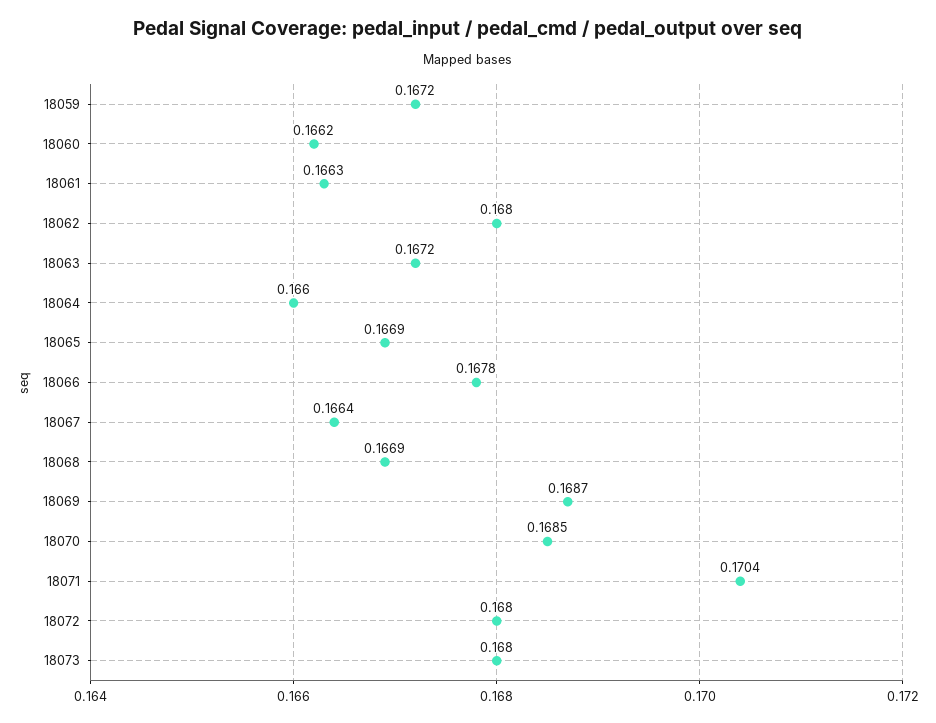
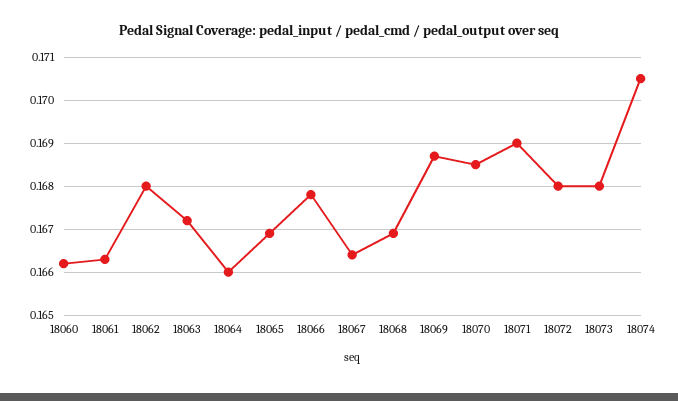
18059: 0.1672 -> none
18071: 0.1704 -> 0.169
18074: none -> 0.1705

